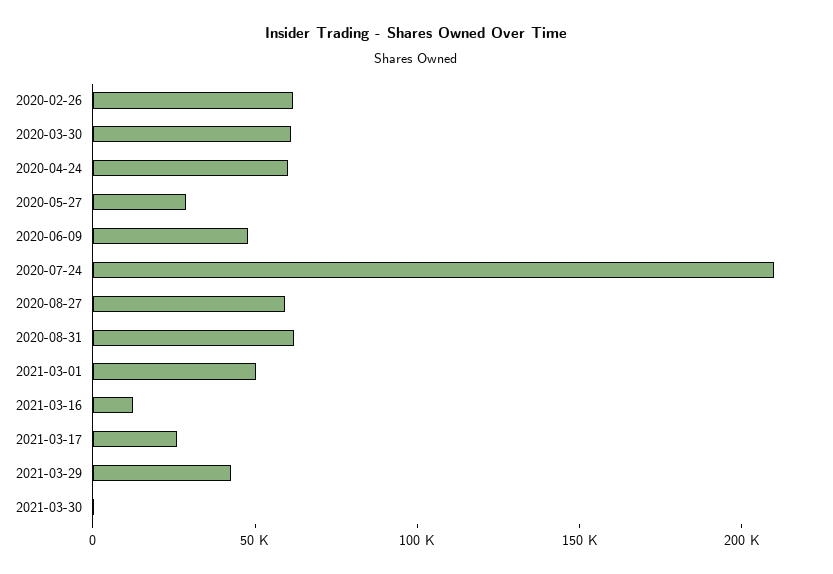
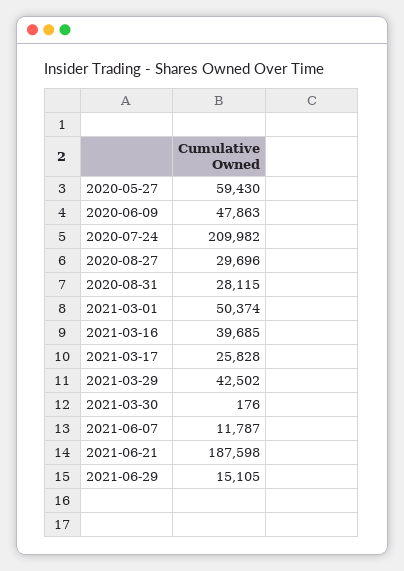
2020-02-26: 60000 -> none
2020-03-30: 60000 -> none
2020-04-24: 60000 -> none
2020-05-27: 30000 -> 59430
2020-08-27: 60000 -> 29696
2020-08-31: 60000 -> 28115
2021-03-16: 10000 -> 39685
2021-06-07: none -> 11787
2021-06-21: none -> 187598
2021-06-29: none -> 15105

